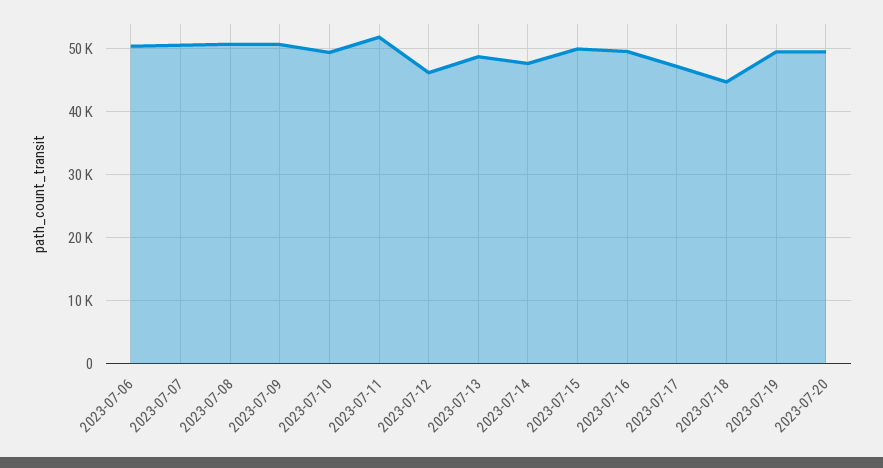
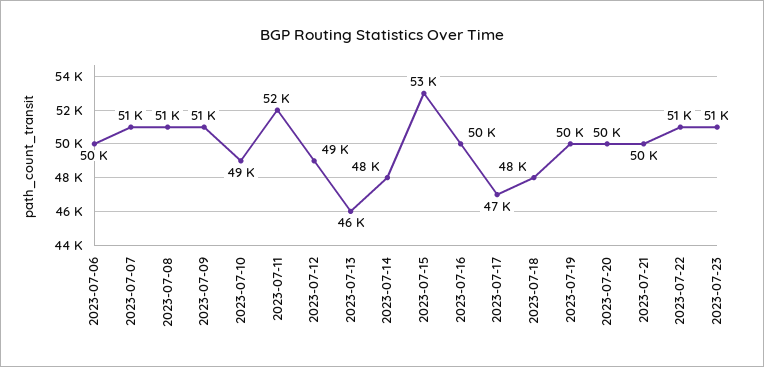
2023-07-12: 46000 -> 49000
2023-07-13: 49000 -> 46000
2023-07-15: 50000 -> 53000
2023-07-18: 45000 -> 48000
2023-07-21: none -> 50000
2023-07-22: none -> 51000
2023-07-23: none -> 51000

